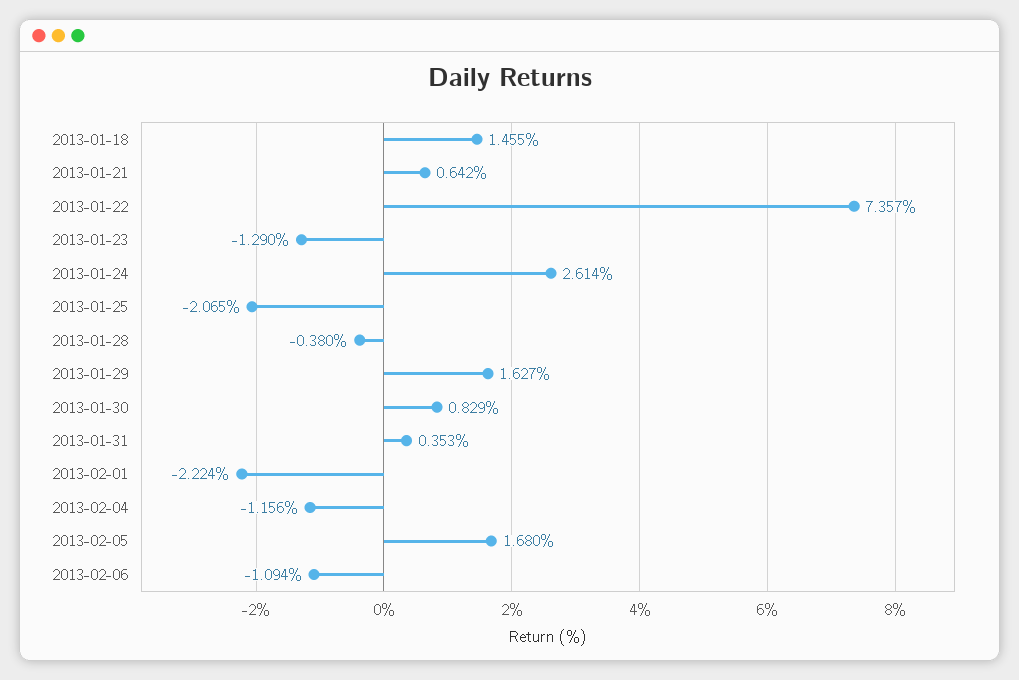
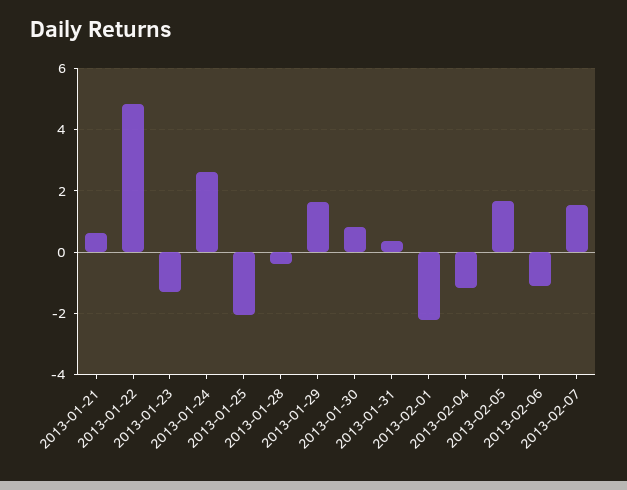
2013-01-18: 1.455 -> none
2013-01-22: 7.357 -> 4.8
2013-02-07: none -> 1.6

